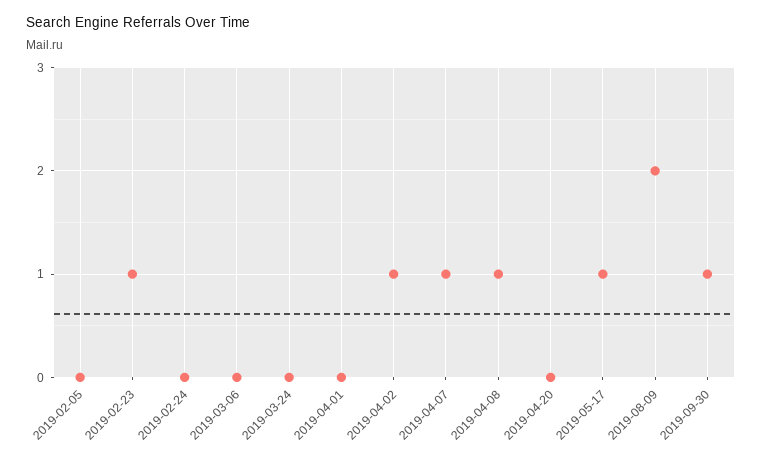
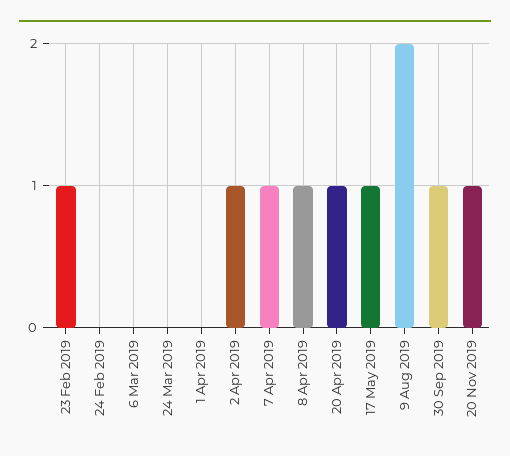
2019-02-05: 0 -> none
2019-04-20: 0 -> 1
20 Nov 2019: none -> 1

